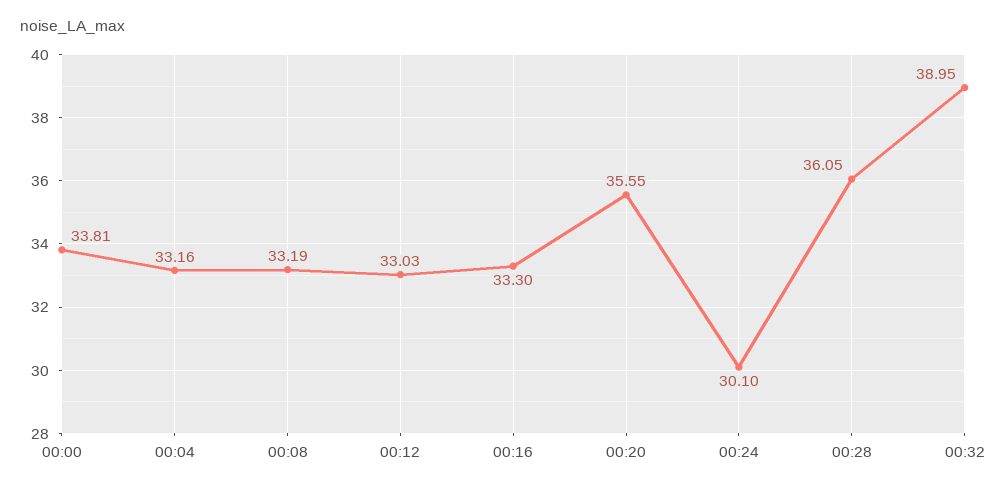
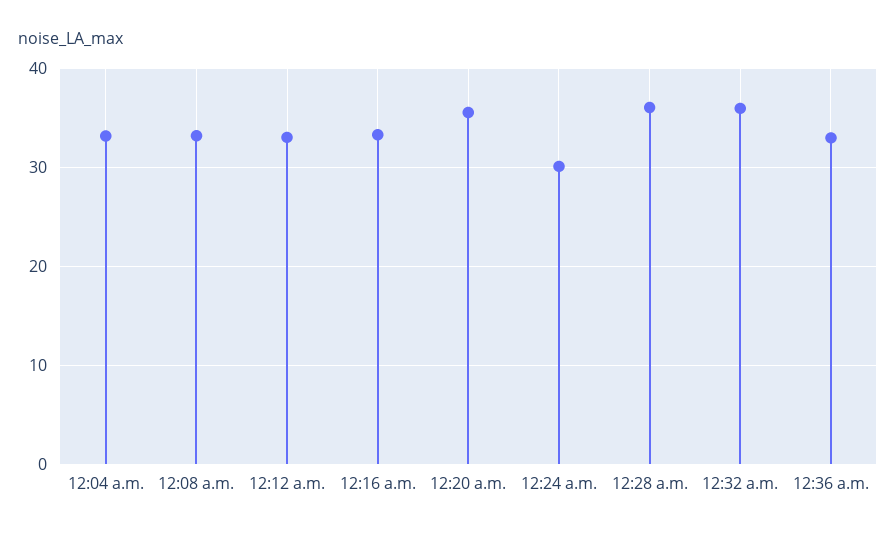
00:00: 33.81 -> none
00:32: 38.95 -> 36
12:36 a.m.: none -> 33

